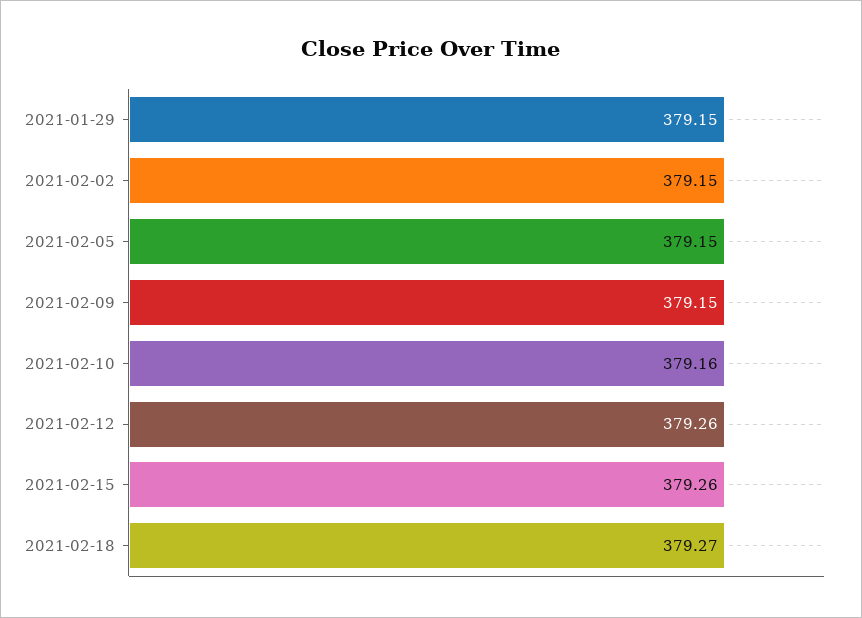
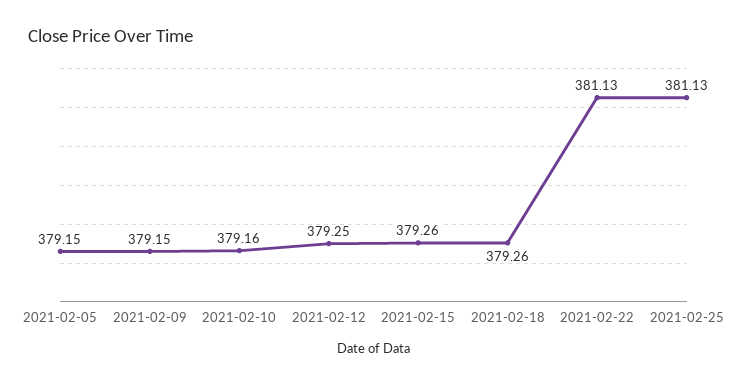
2021-01-29: 379.15 -> none
2021-02-02: 379.15 -> none
2021-02-12: 379.26 -> 379.25
2021-02-18: 379.27 -> 379.26
2021-02-22: none -> 381.13
2021-02-25: none -> 381.13

